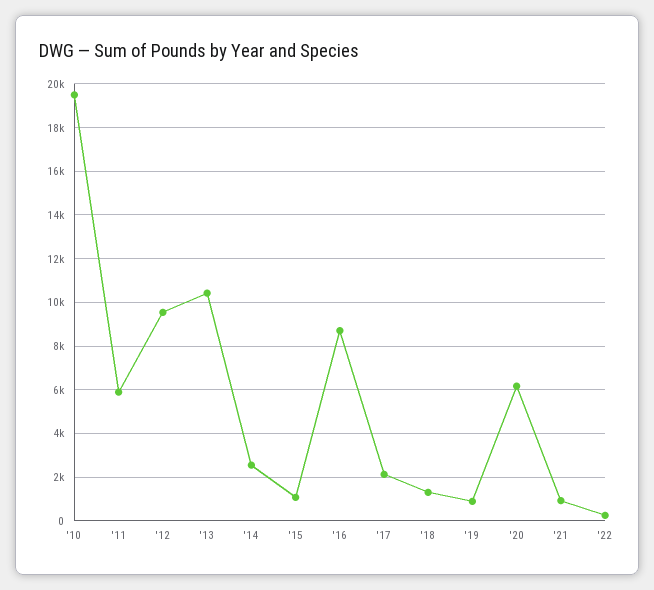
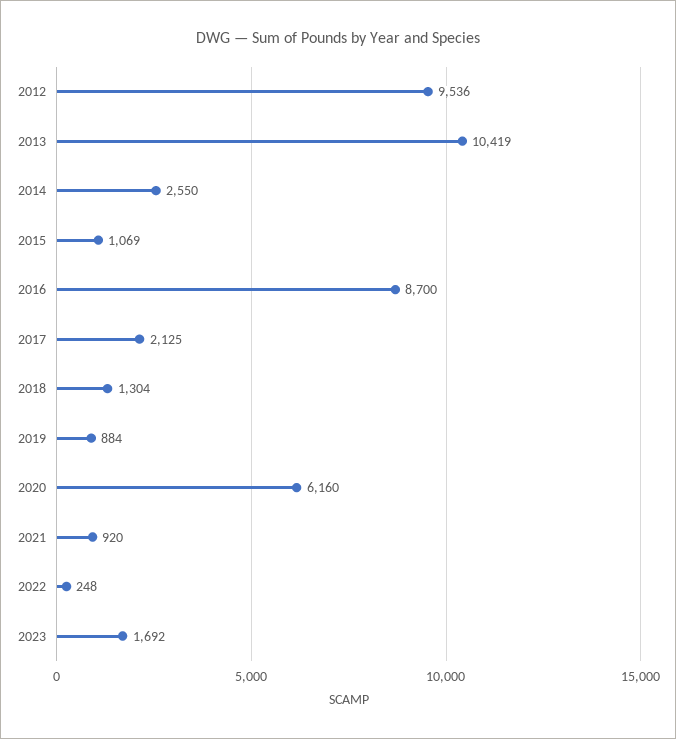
'10: 19500 -> none
'11: 6000 -> none
2023: none -> 1692

